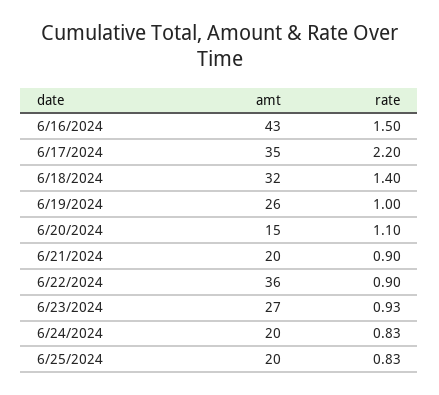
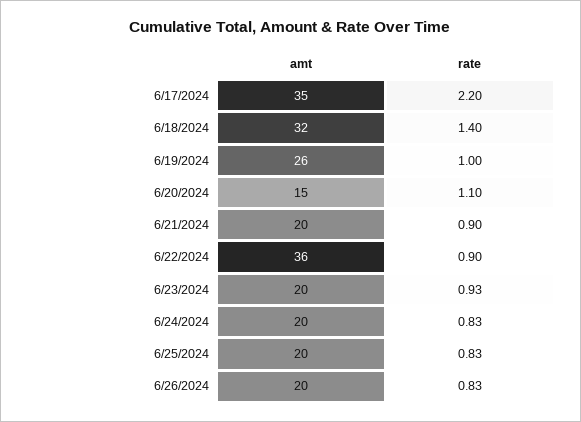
amt, 6/16/2024: 43 -> none
rate, 6/16/2024: 1.5 -> none
amt, 6/23/2024: 27 -> 20
amt, 6/26/2024: none -> 20
rate, 6/26/2024: none -> 0.83

